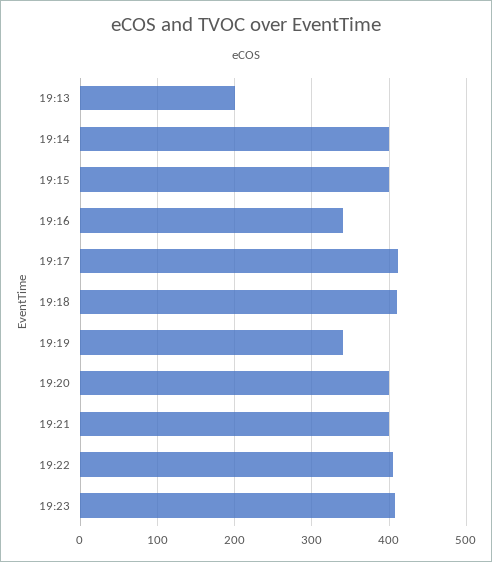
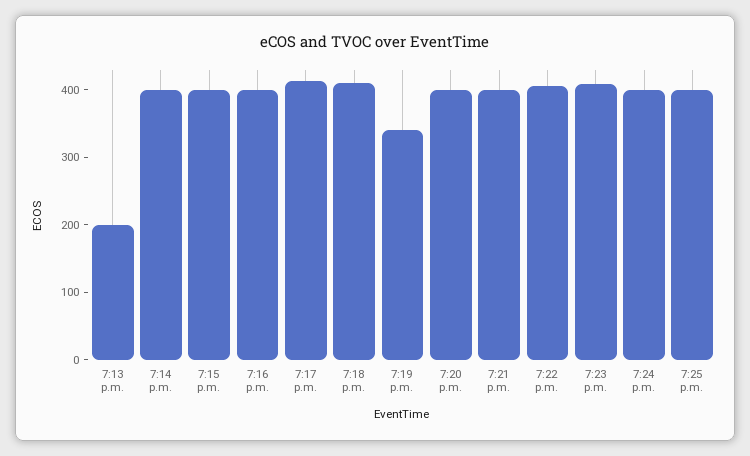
19:16: 340 -> 400
7:24 p.m.: none -> 400
7:25 p.m.: none -> 400

